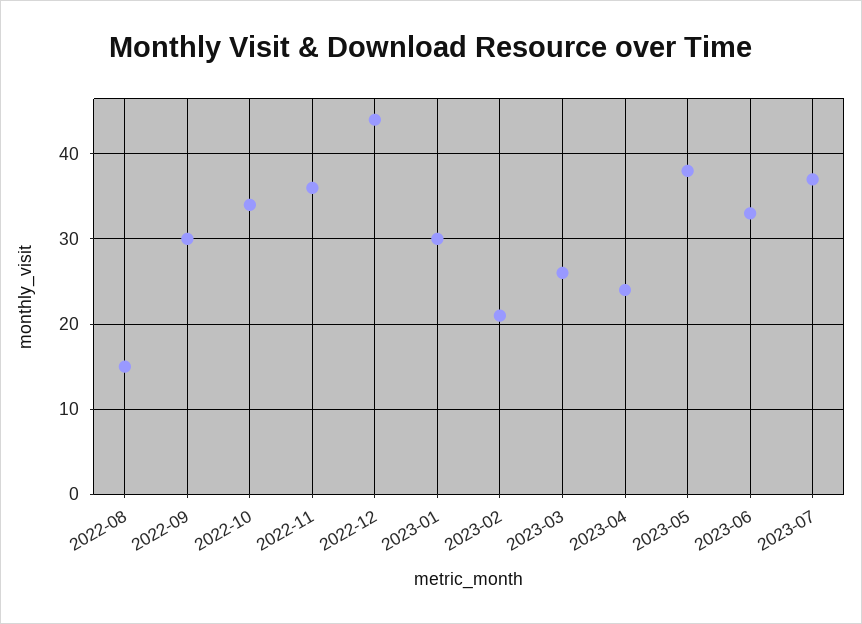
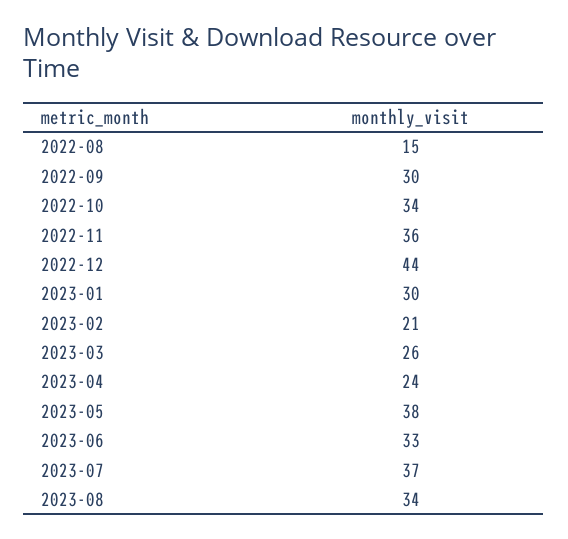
2023-08: none -> 34

